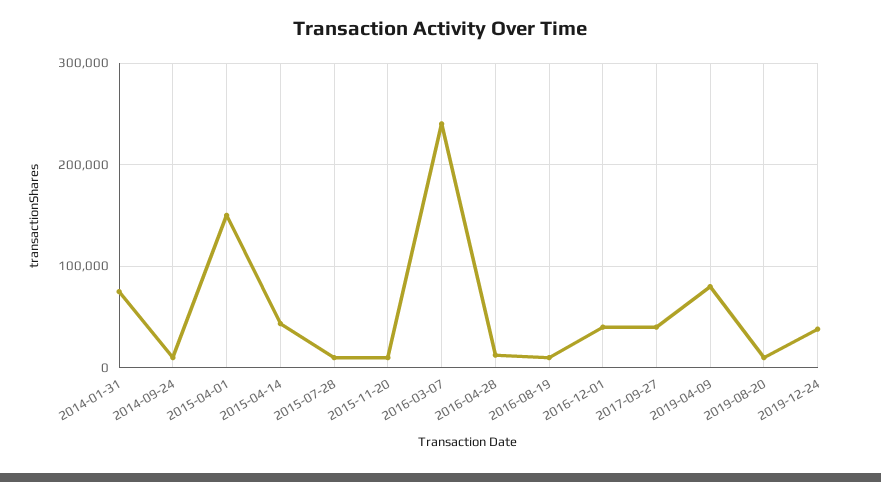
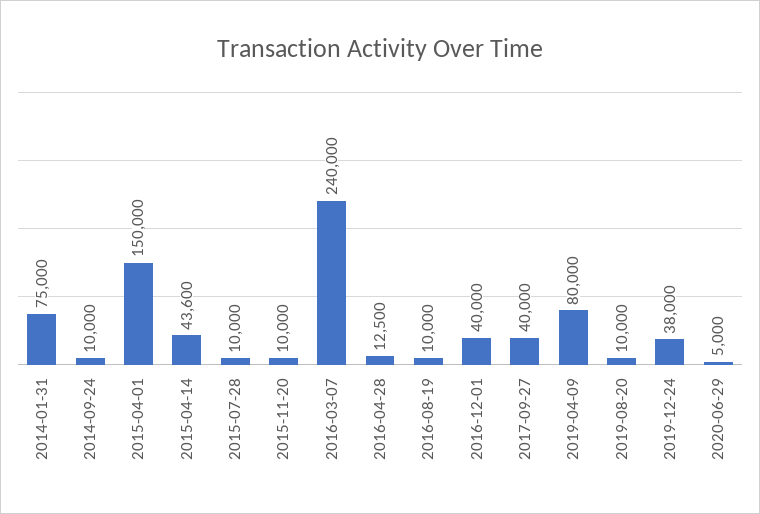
2020-06-29: none -> 5000

